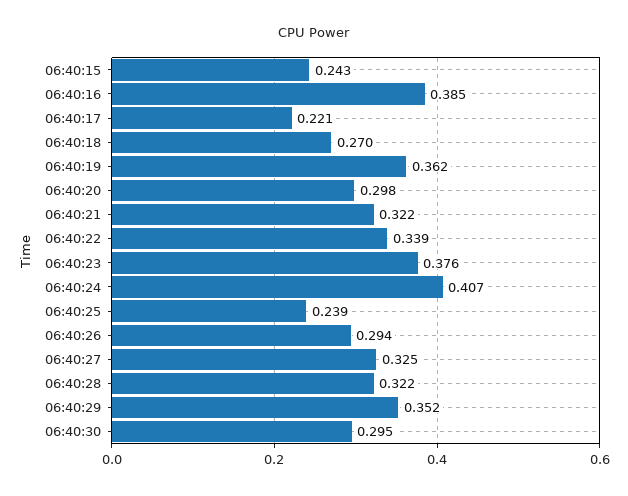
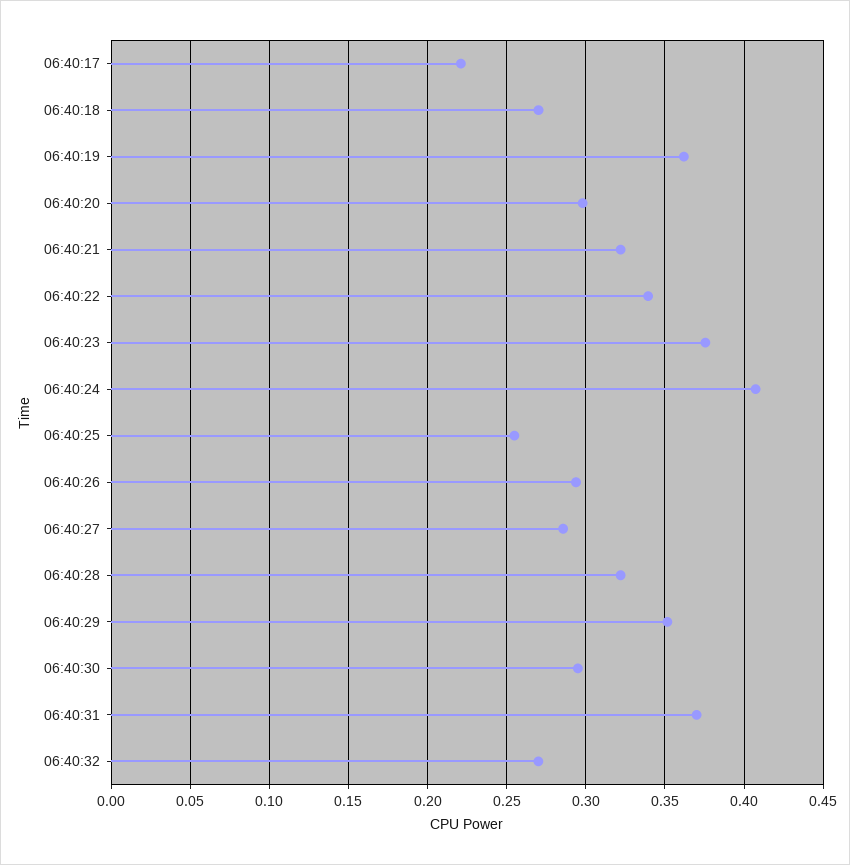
06:40:15: 0.243 -> none
06:40:16: 0.385 -> none
06:40:25: 0.239 -> 0.255
06:40:27: 0.325 -> 0.285
06:40:31: none -> 0.37
06:40:32: none -> 0.27

